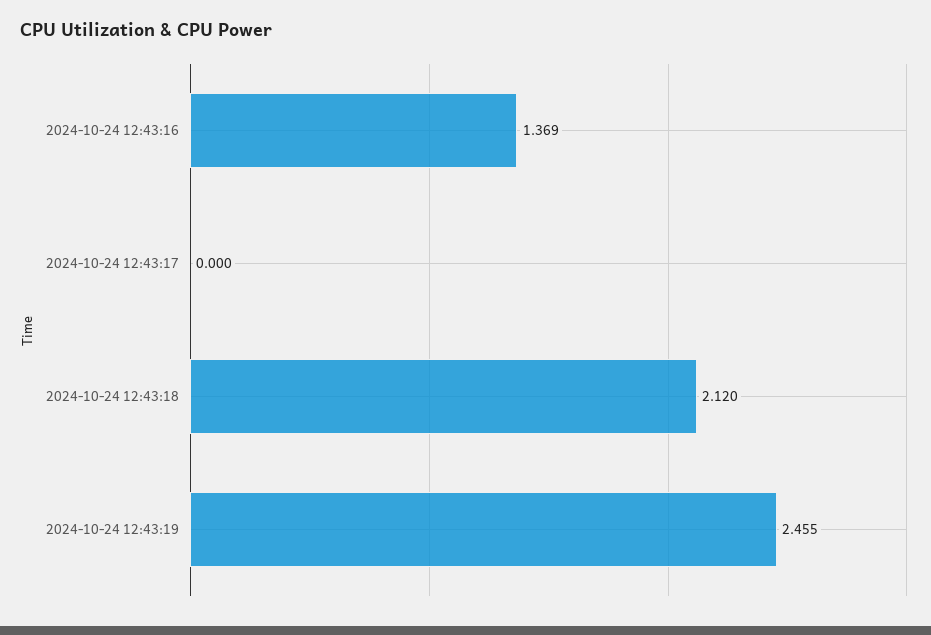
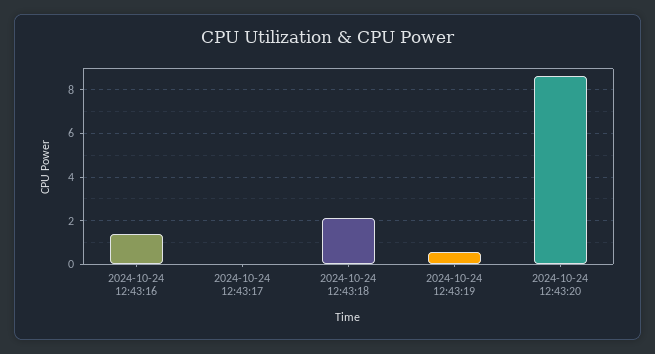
2024-10-24 12:43:19: 2.455 -> 0.5
2024-10-24 12:43:20: none -> 8.5

